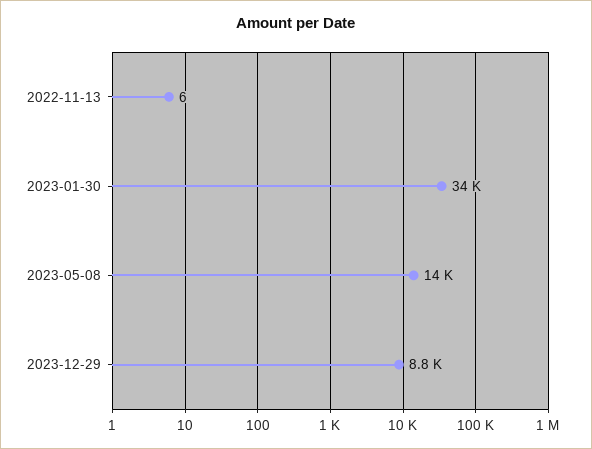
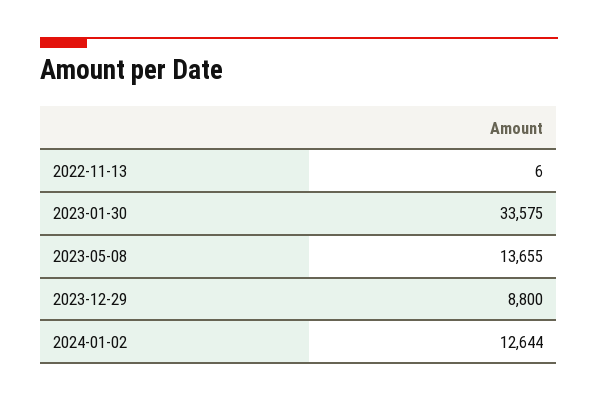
2024-01-02: none -> 12644

